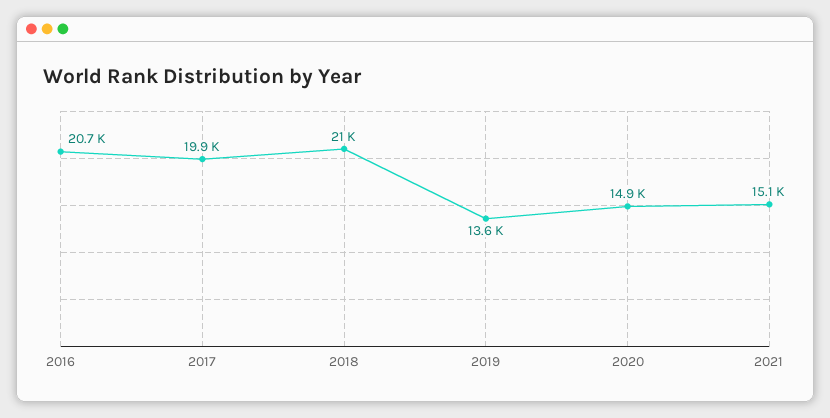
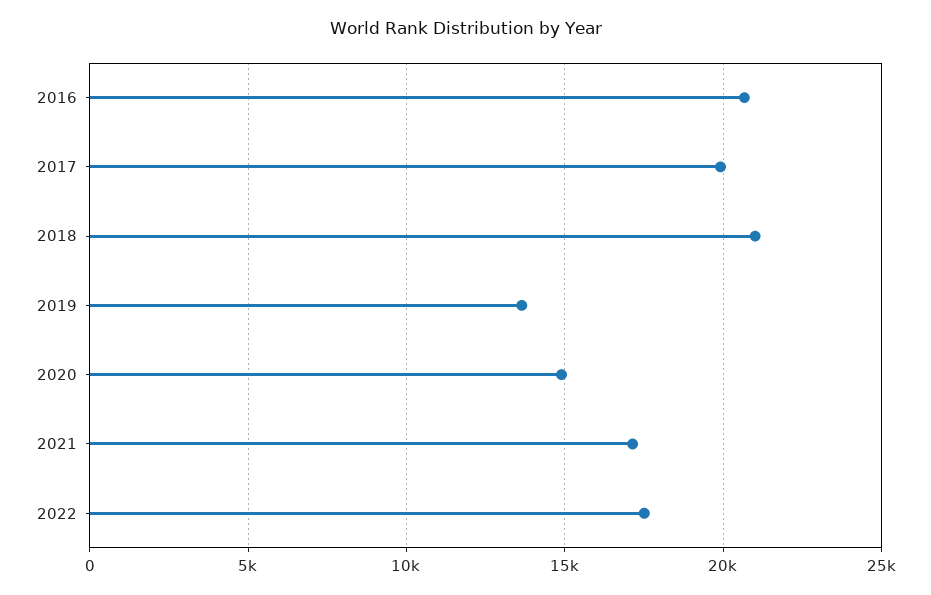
2021: 15100 -> 17000
2022: none -> 17500

